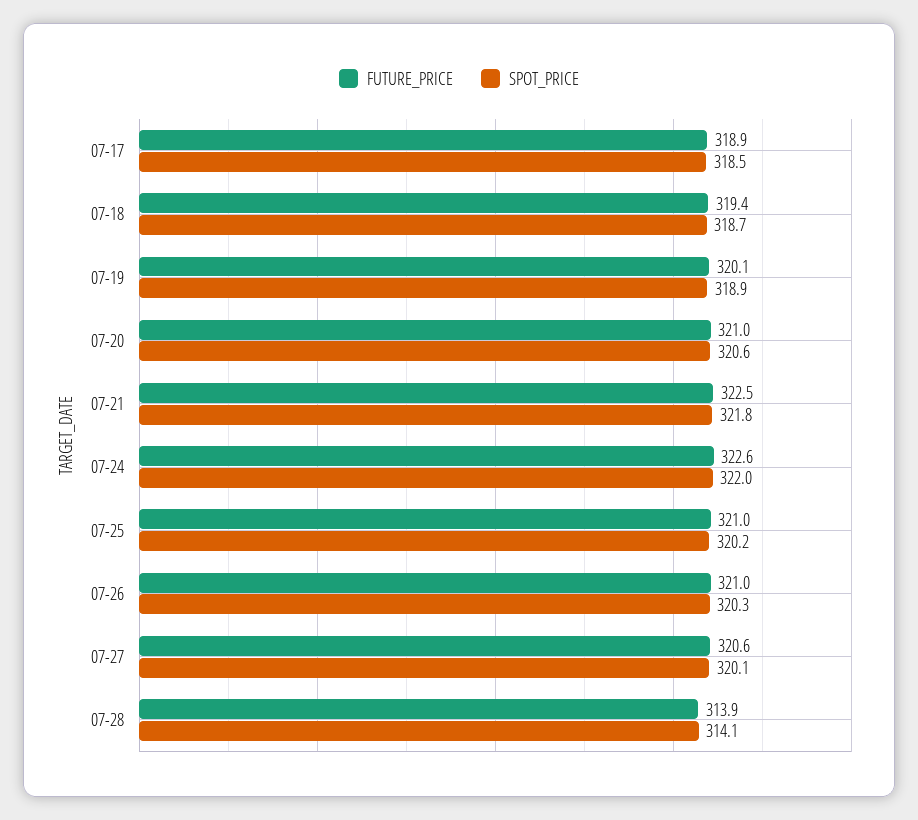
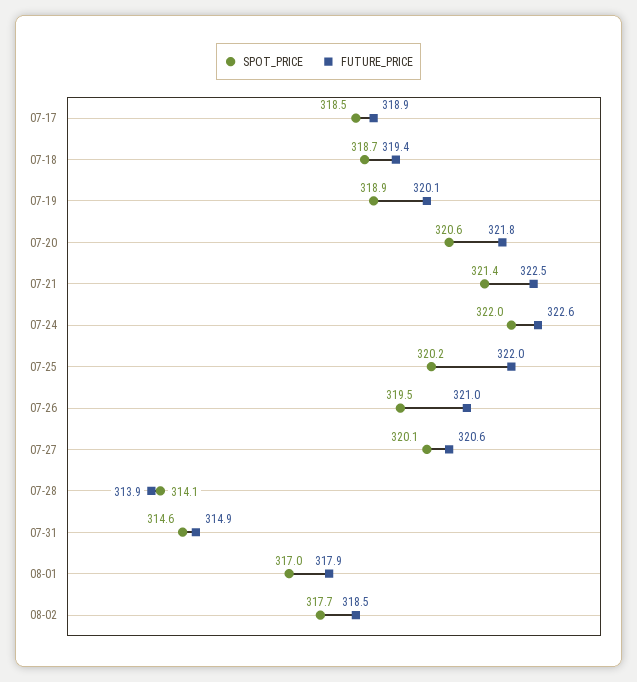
FUTURE_PRICE, 07-20: 321 -> 321.8
SPOT_PRICE, 07-21: 321.8 -> 321.4
FUTURE_PRICE, 07-25: 321 -> 322
SPOT_PRICE, 07-26: 320.3 -> 319.5
SPOT_PRICE, 07-31: none -> 314.6
FUTURE_PRICE, 07-31: none -> 314.9
SPOT_PRICE, 08-01: none -> 317
FUTURE_PRICE, 08-01: none -> 317.9
SPOT_PRICE, 08-02: none -> 317.7
FUTURE_PRICE, 08-02: none -> 318.5

